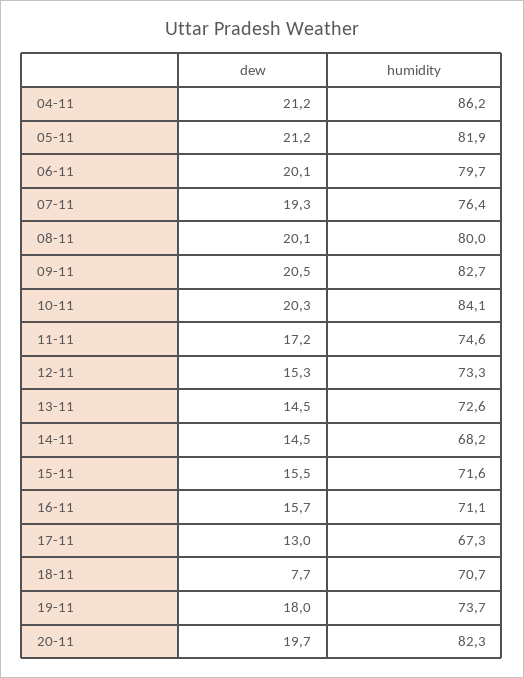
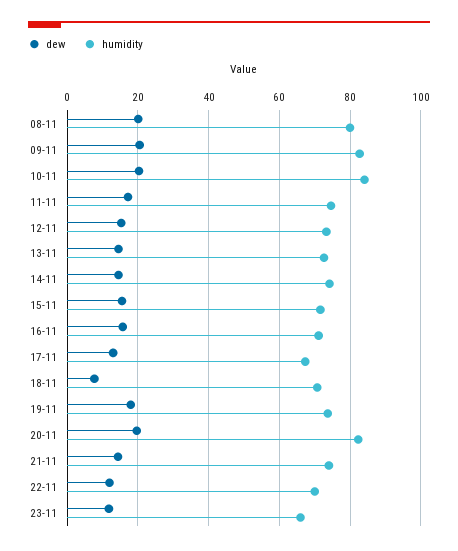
dew, 04-11: 21.2 -> none
humidity, 04-11: 86.2 -> none
dew, 05-11: 21.2 -> none
humidity, 05-11: 81.9 -> none
dew, 06-11: 20.1 -> none
humidity, 06-11: 79.7 -> none
dew, 07-11: 19.3 -> none
humidity, 07-11: 76.4 -> none
humidity, 14-11: 68.2 -> 74
dew, 21-11: none -> 14
humidity, 21-11: none -> 74
dew, 22-11: none -> 12
humidity, 22-11: none -> 70
dew, 23-11: none -> 12
humidity, 23-11: none -> 66

